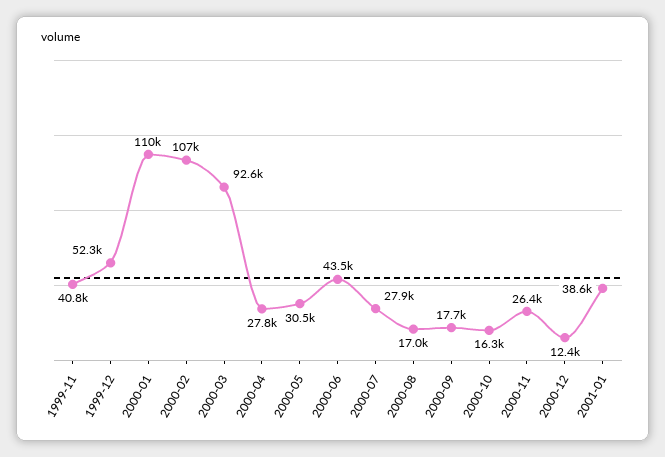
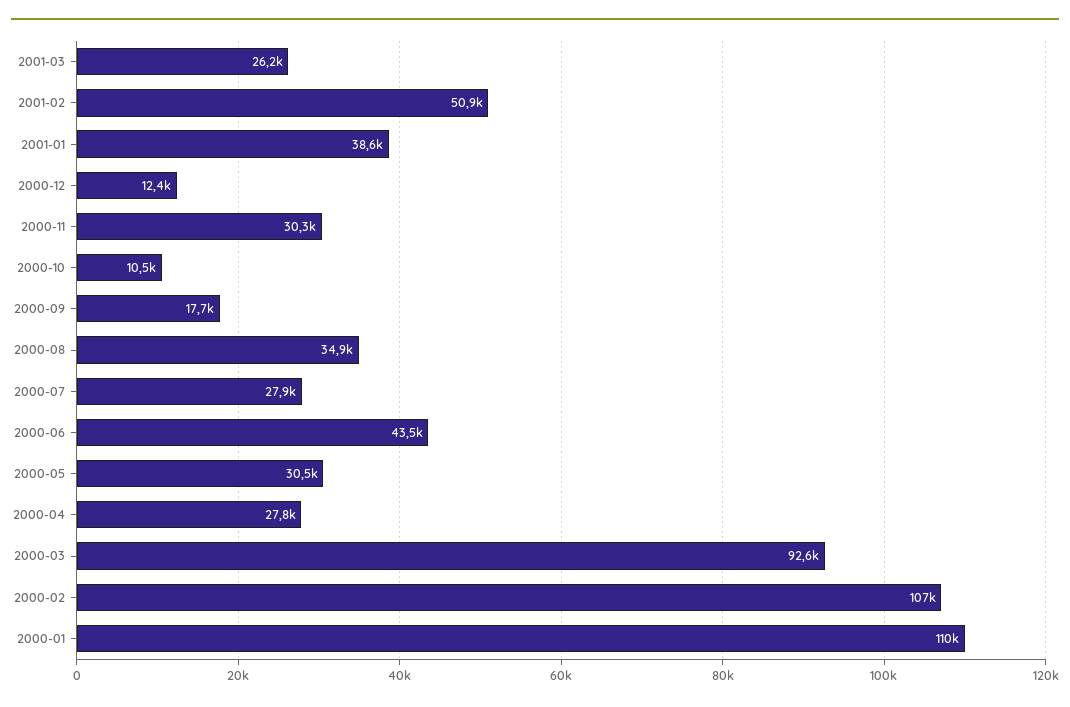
1999-11: 40800 -> none
1999-12: 52300 -> none
2000-08: 17000 -> 34900
2000-10: 16300 -> 10500
2000-11: 26400 -> 30300
2001-03: none -> 26200
2001-02: none -> 50900

